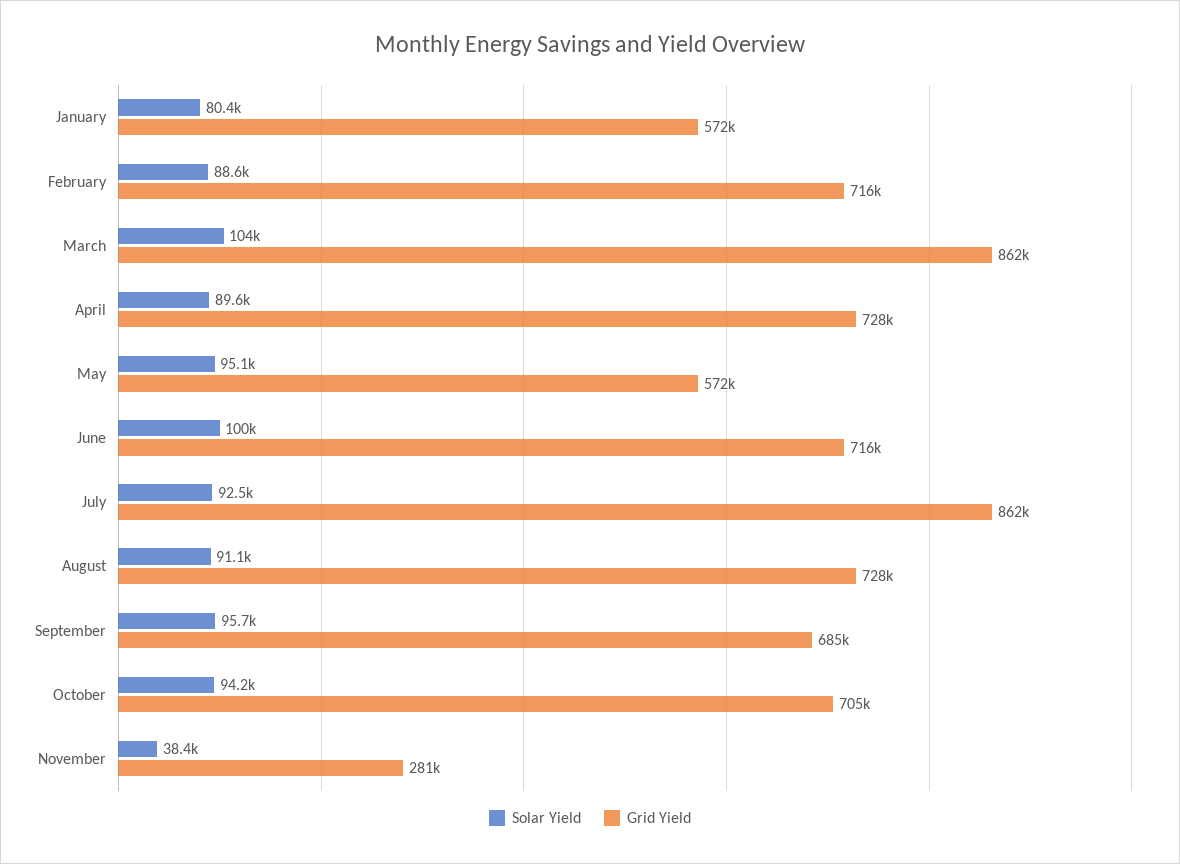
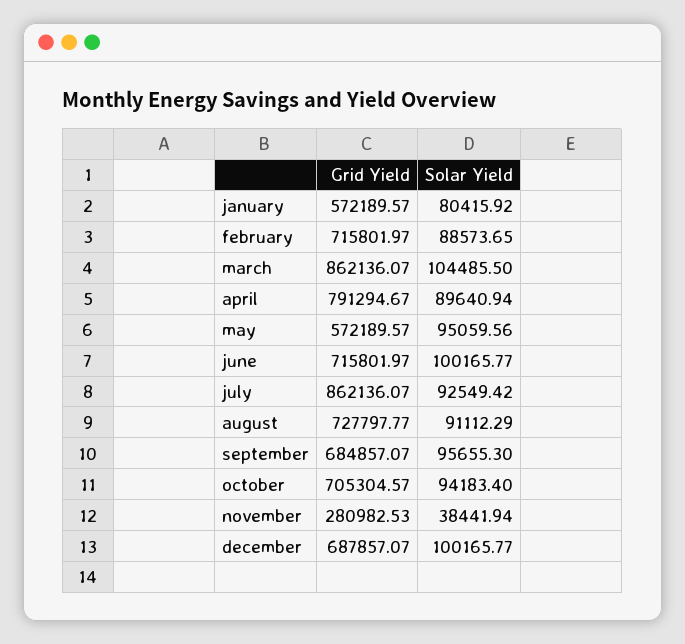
Grid Yield, April: 728000 -> 791294.67
Grid Yield, december: none -> 687857.07
Solar Yield, december: none -> 100165.77

